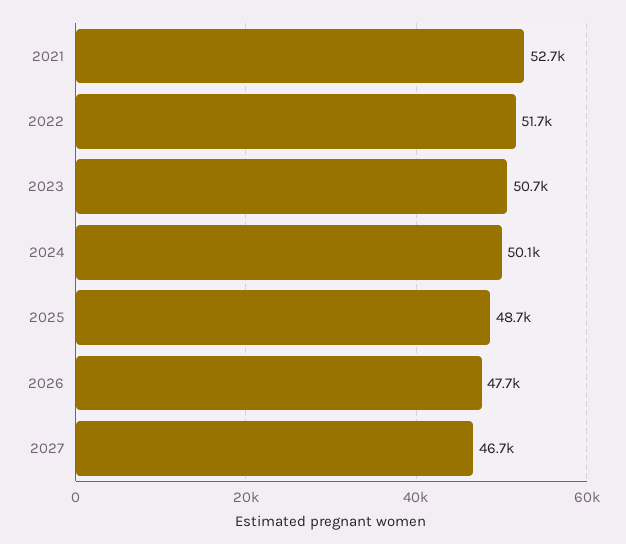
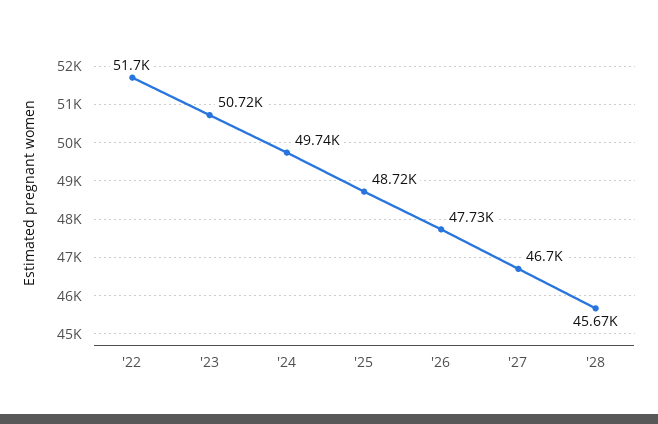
2021: 52700 -> none
2024: 50100 -> 49740
'28: none -> 45670

